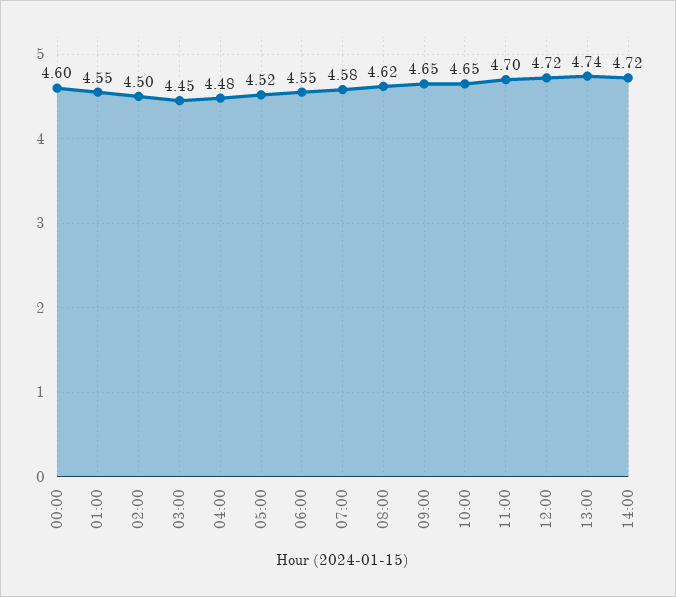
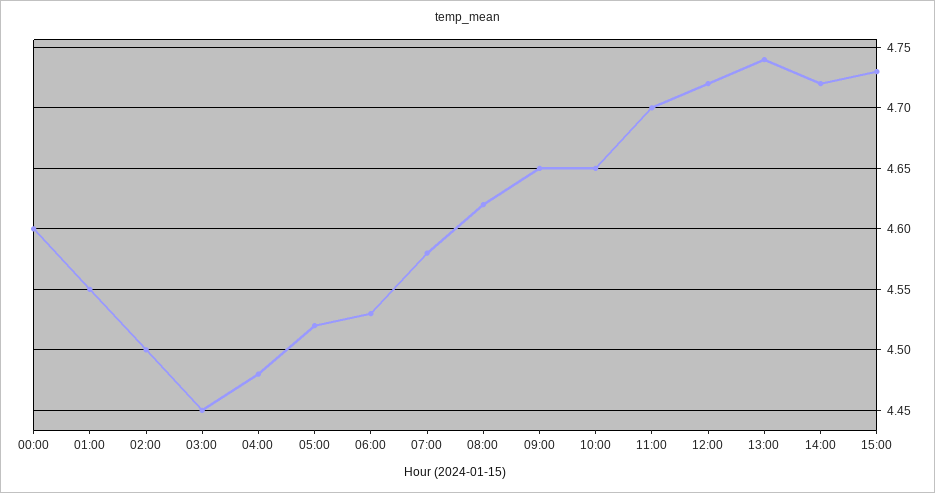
06:00: 4.55 -> 4.53
15:00: none -> 4.73

